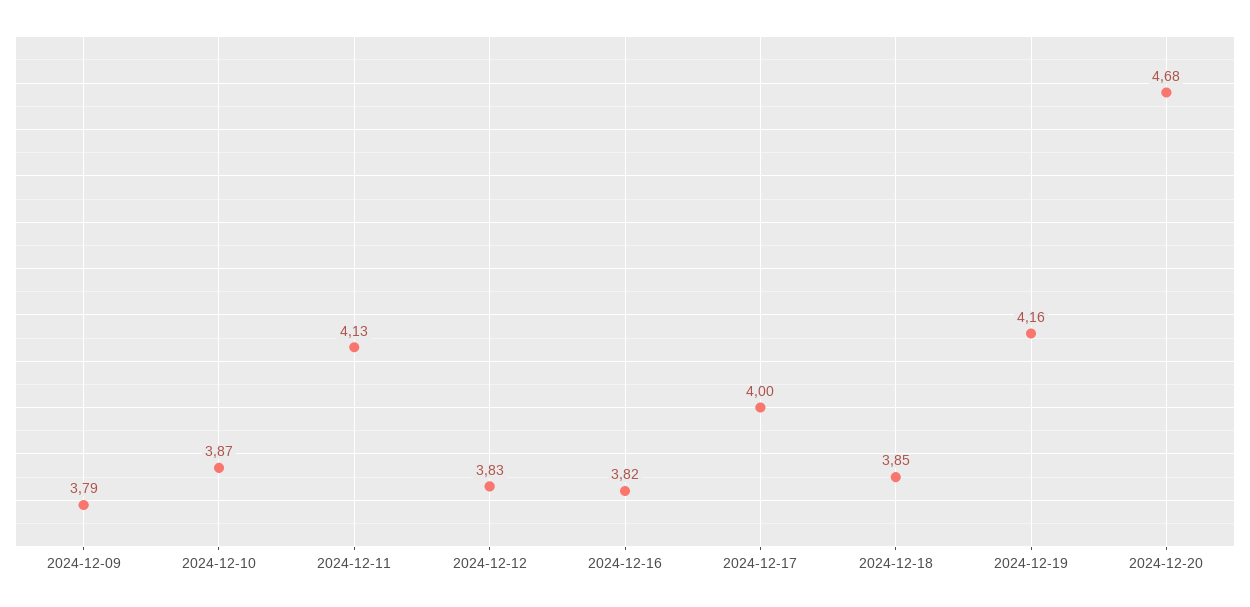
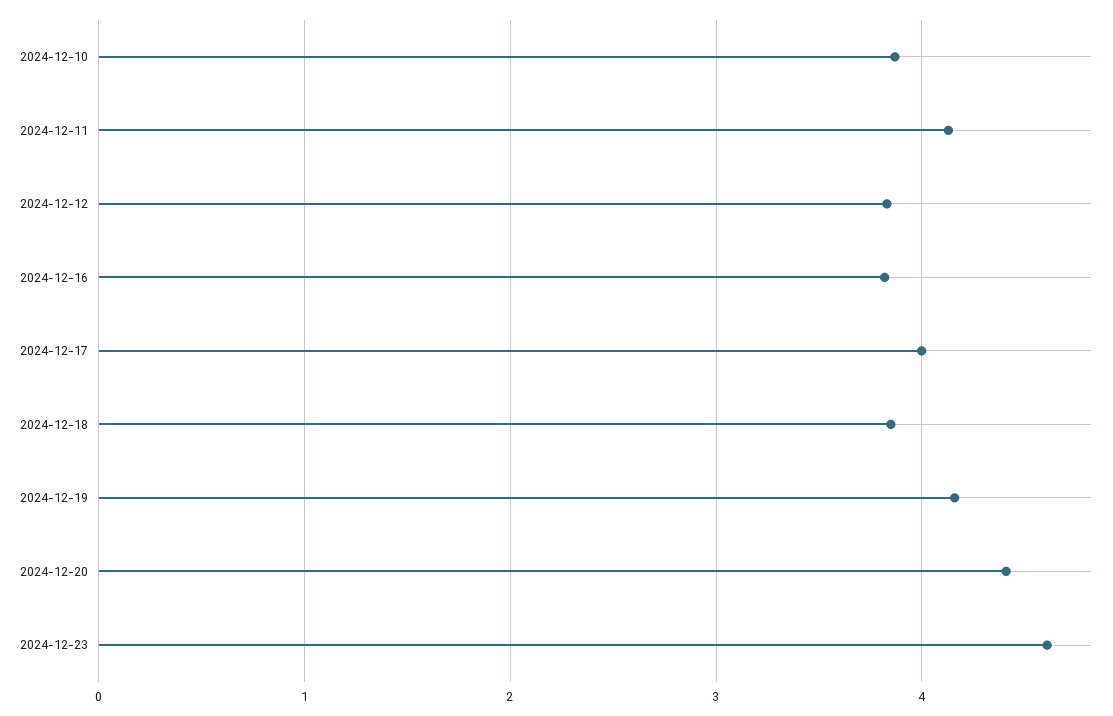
2024-12-09: 3.79 -> none
2024-12-20: 4.68 -> 4.4
2024-12-23: none -> 4.6

